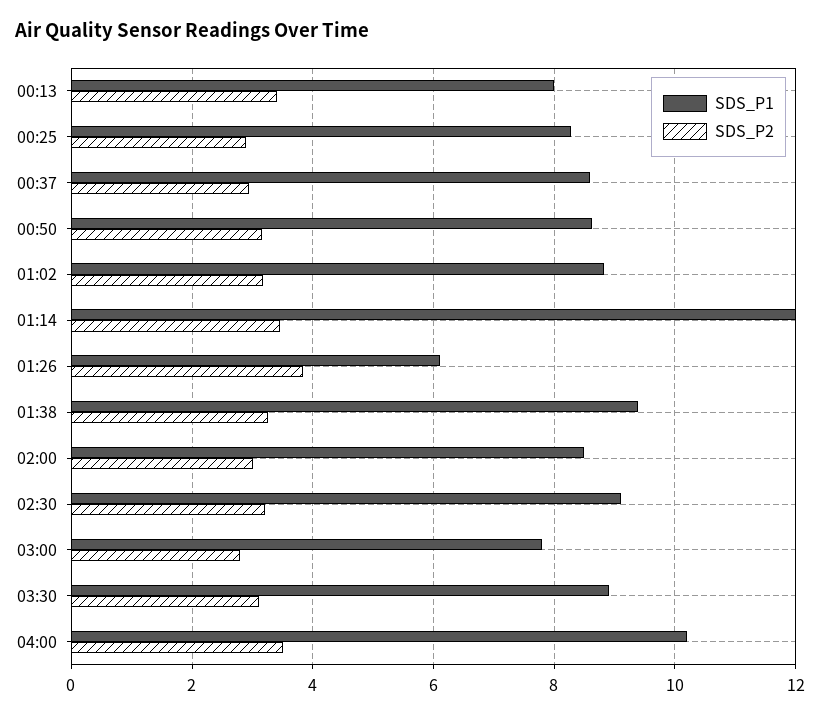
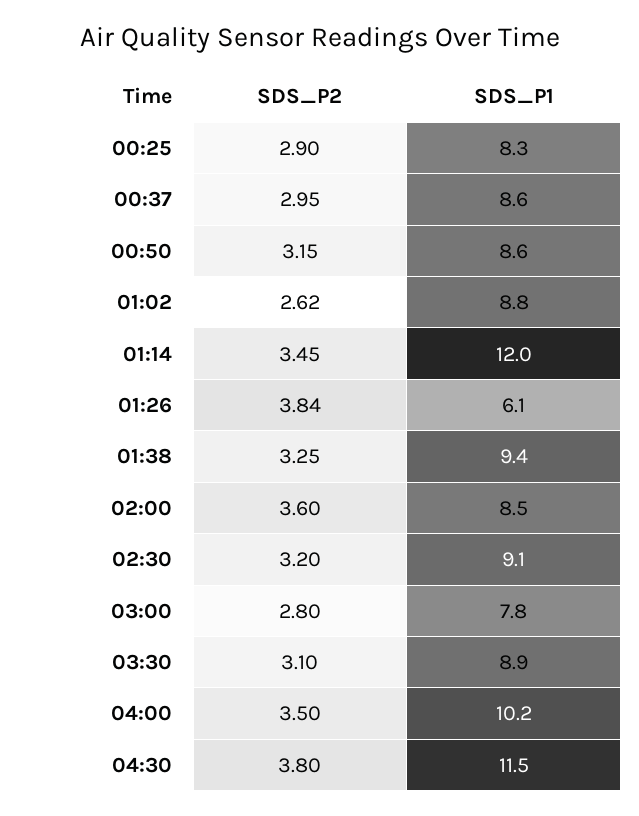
SDS_P1, 00:13: 8 -> none
SDS_P2, 00:13: 3.4 -> none
SDS_P2, 01:02: 3.2 -> 2.62
SDS_P2, 02:00: 3 -> 3.6
SDS_P2, 04:30: none -> 3.8
SDS_P1, 04:30: none -> 11.5

